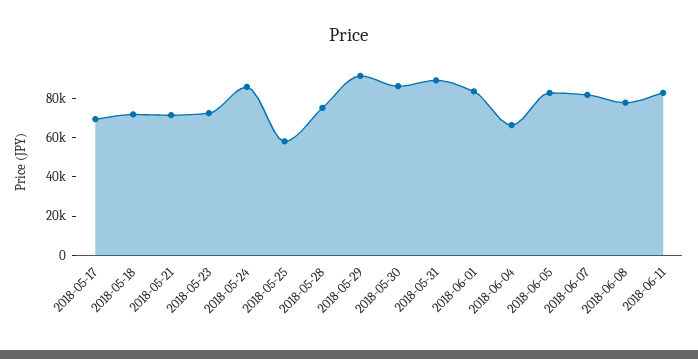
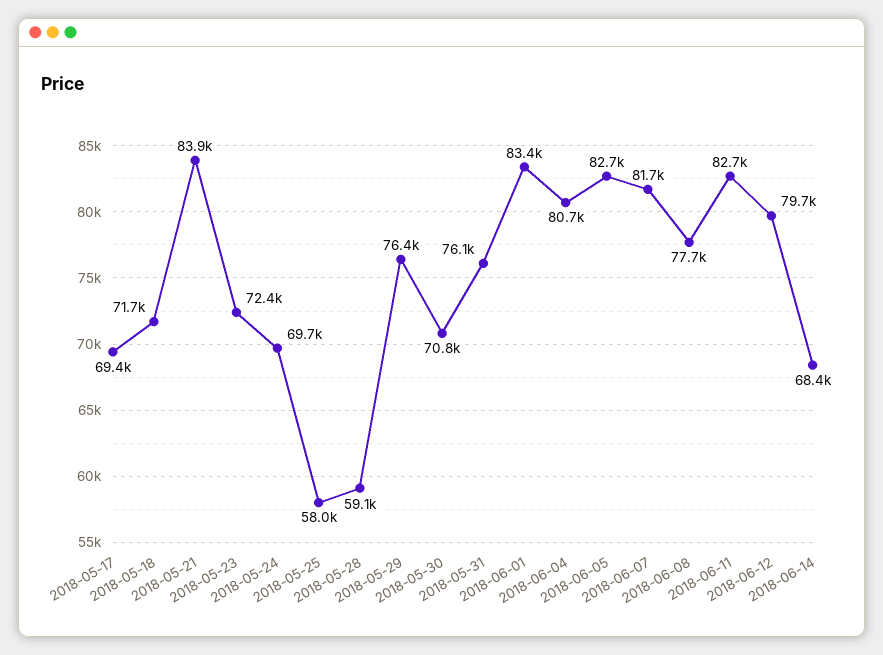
2018-05-21: 70000 -> 83900
2018-05-24: 85000 -> 69700
2018-05-28: 75000 -> 59100
2018-05-29: 90000 -> 76400
2018-05-30: 85000 -> 70800
2018-05-31: 90000 -> 76100
2018-06-04: 65000 -> 80700
2018-06-12: none -> 79700
2018-06-14: none -> 68400

